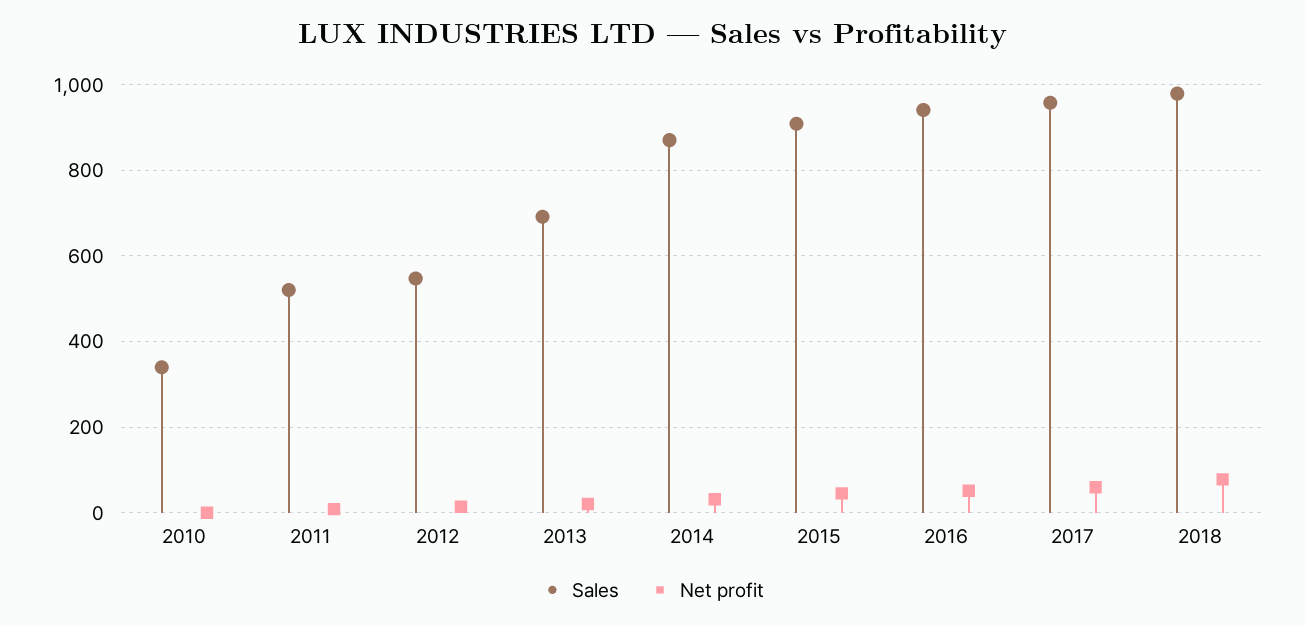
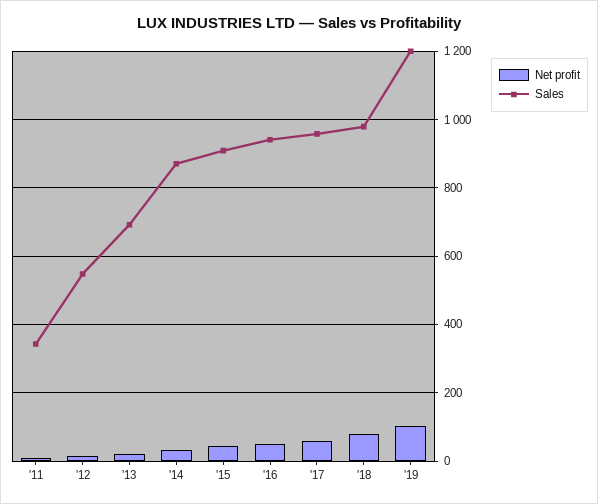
Sales, 2010: 340 -> none
Net profit, 2010: 0 -> none
Sales, 2011: 520 -> 340
Net profit, '19: none -> 100
Sales, '19: none -> 1200

